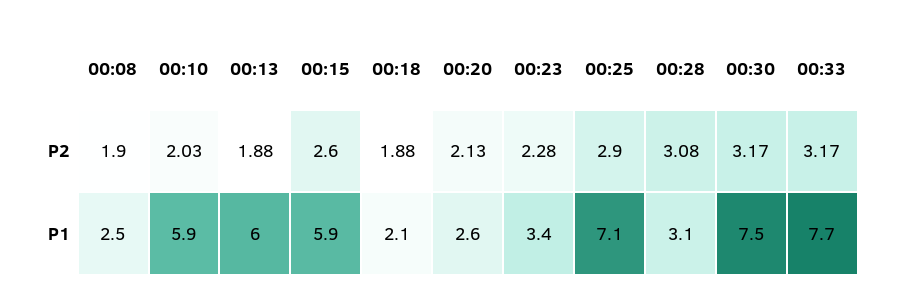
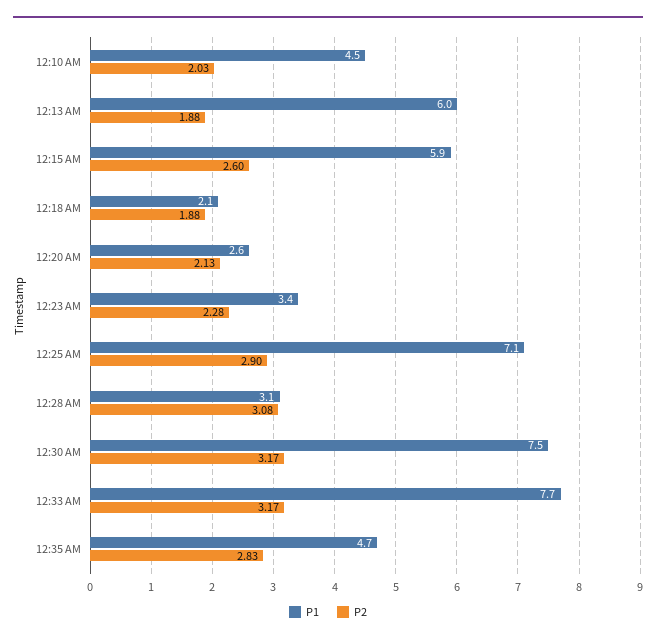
P2, 00:08: 1.9 -> none
P1, 00:08: 2.5 -> none
P1, 00:10: 5.9 -> 4.5
P1, 12:35 AM: none -> 4.7
P2, 12:35 AM: none -> 2.83

